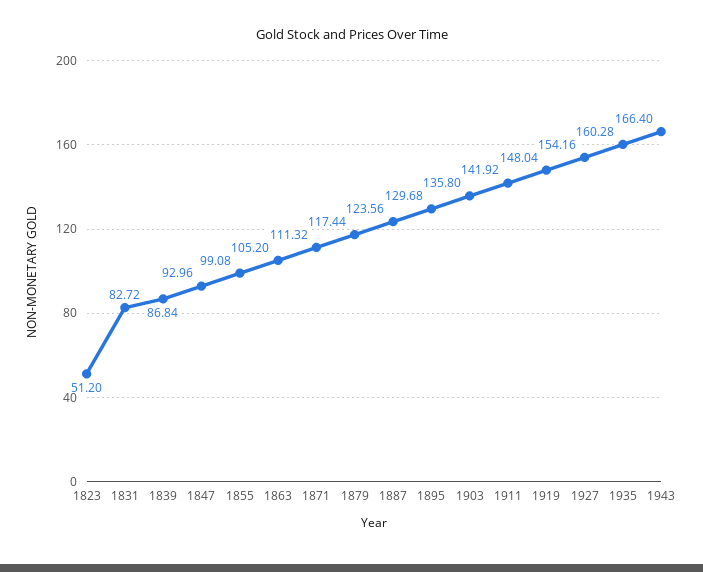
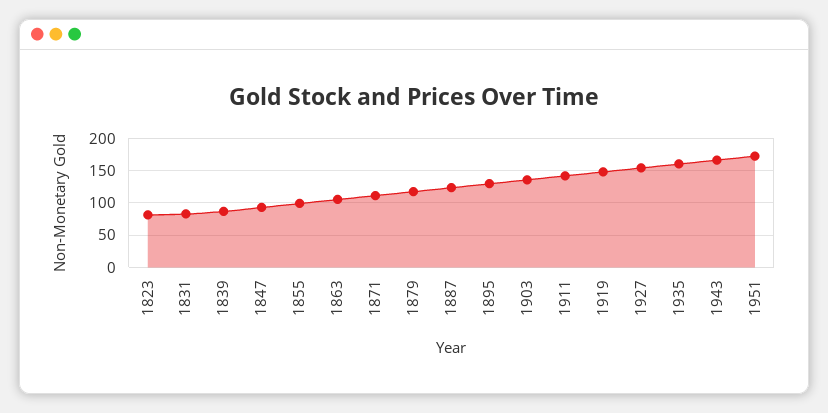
1823: 51.2 -> 80
1951: none -> 170

